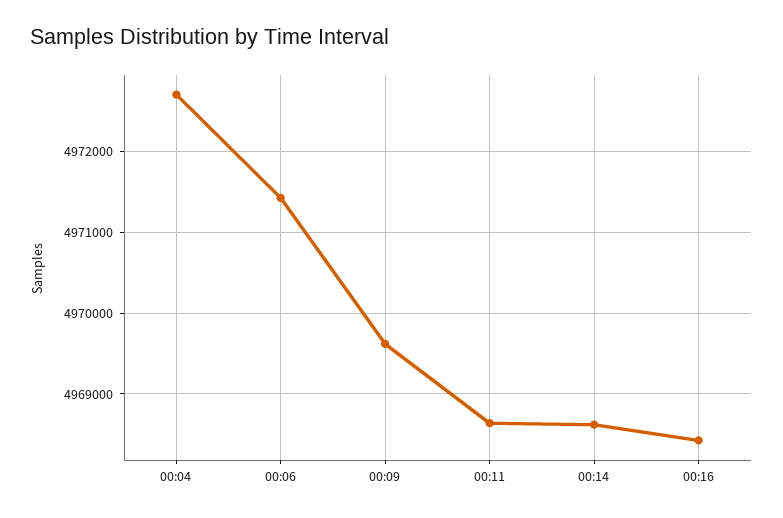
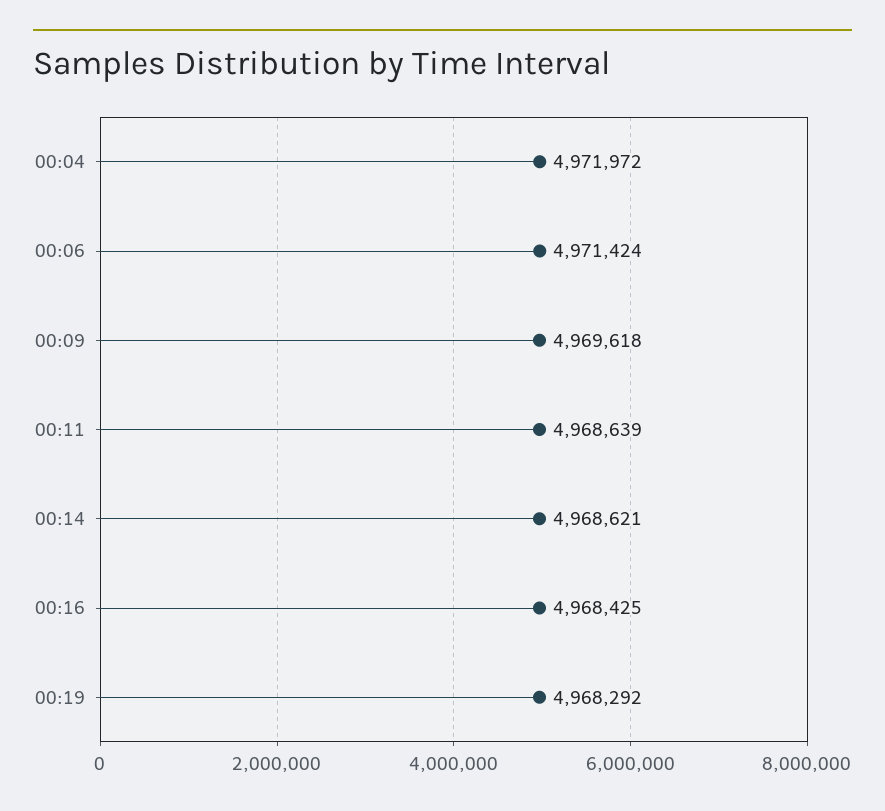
00:04: 4972700 -> 4971972
00:19: none -> 4968292

